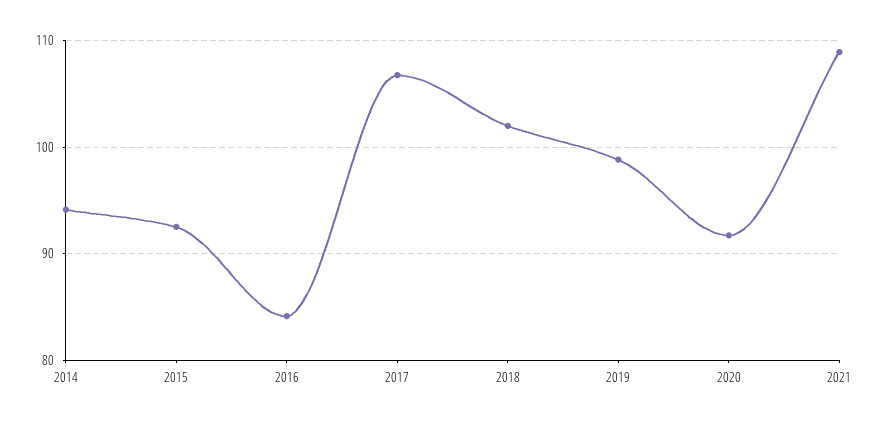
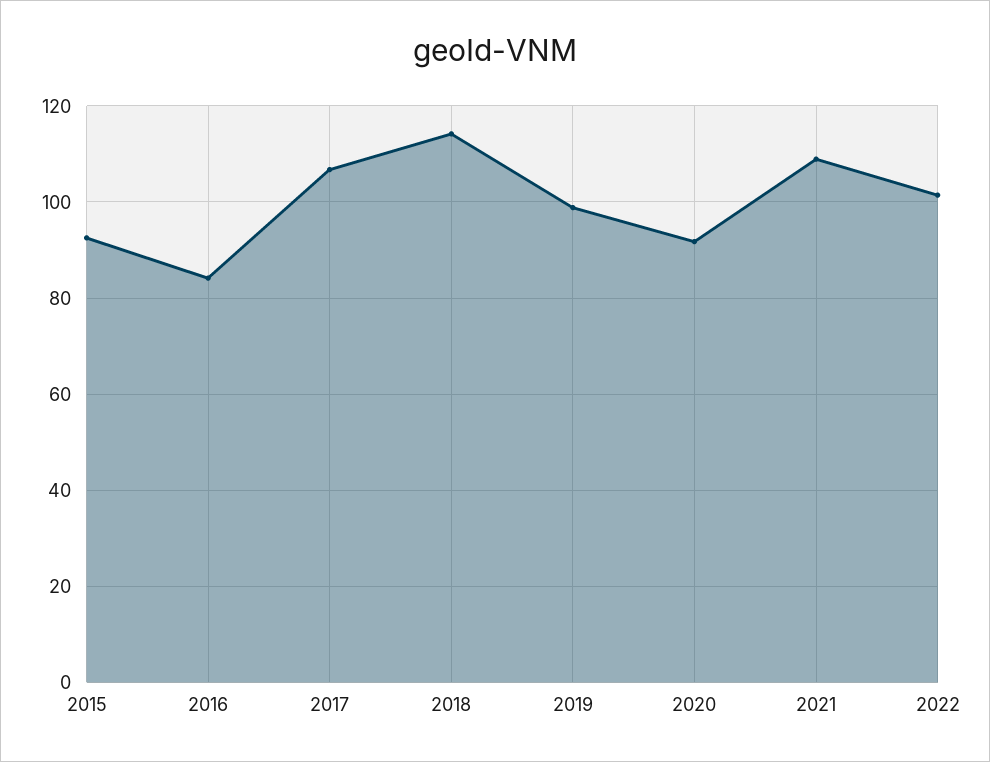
2014: 94 -> none
2018: 102 -> 114
2022: none -> 102

